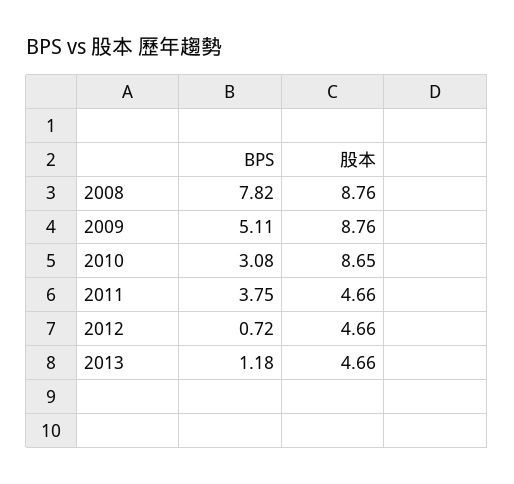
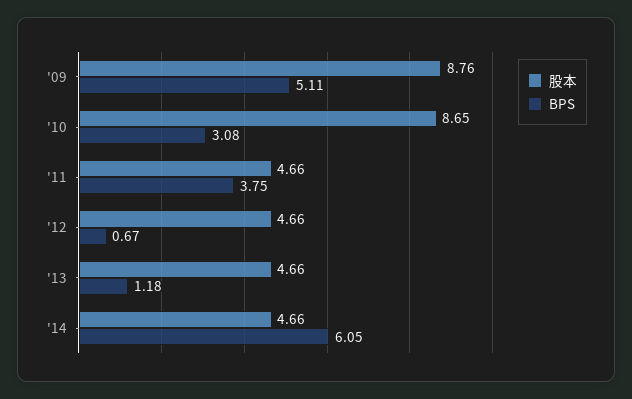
BPS, 2008: 7.82 -> none
股本, 2008: 8.76 -> none
BPS, 2012: 0.72 -> 0.67
股本, '14: none -> 4.66
BPS, '14: none -> 6.05

